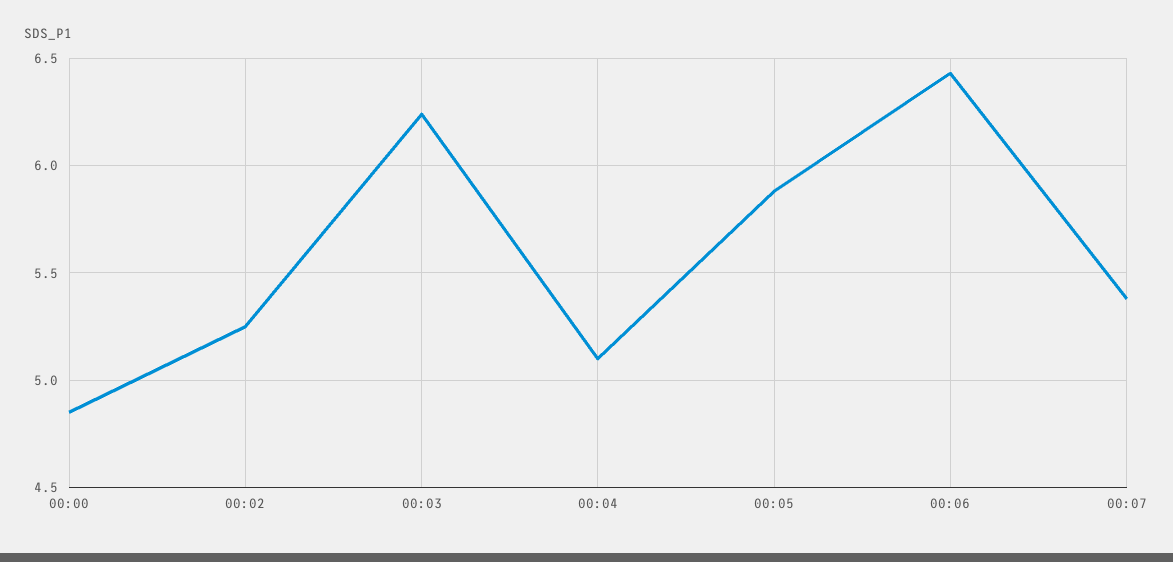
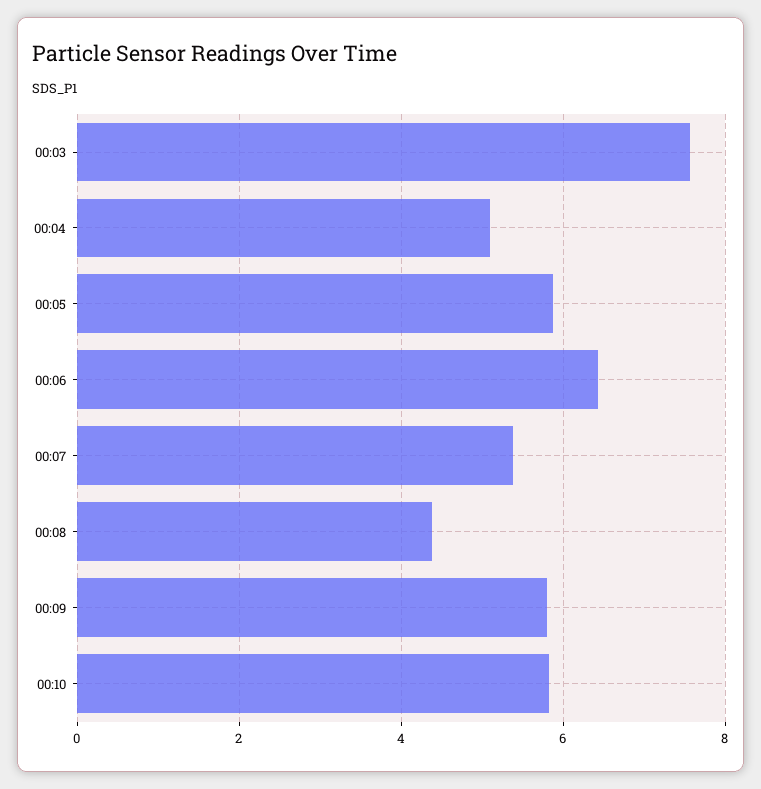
00:00: 4.85 -> none
00:02: 5.25 -> none
00:03: 6.25 -> 7.6
00:08: none -> 4.4
00:09: none -> 5.8
00:10: none -> 5.8

